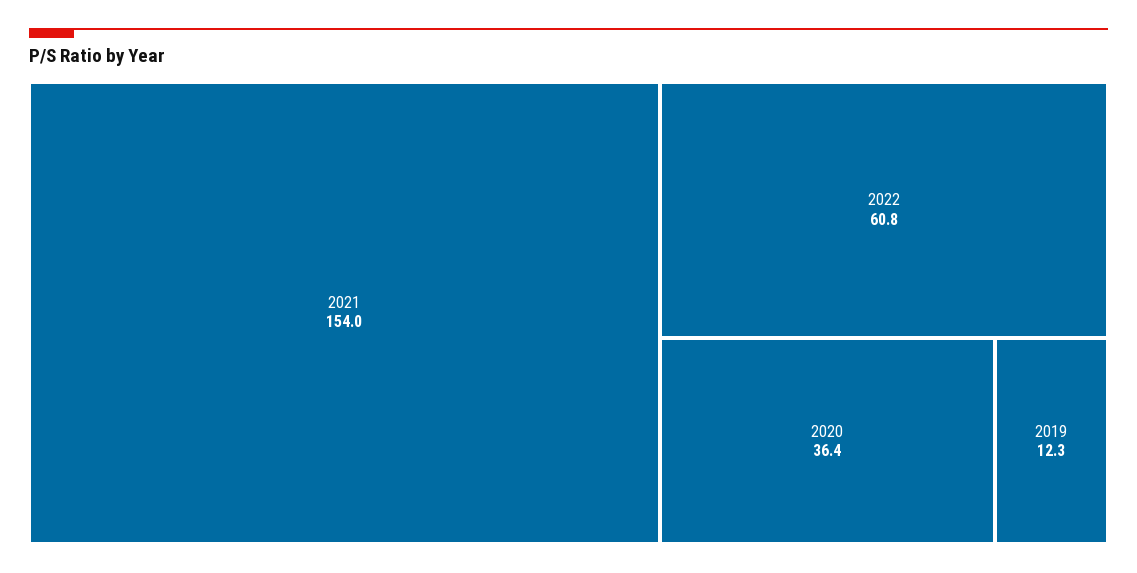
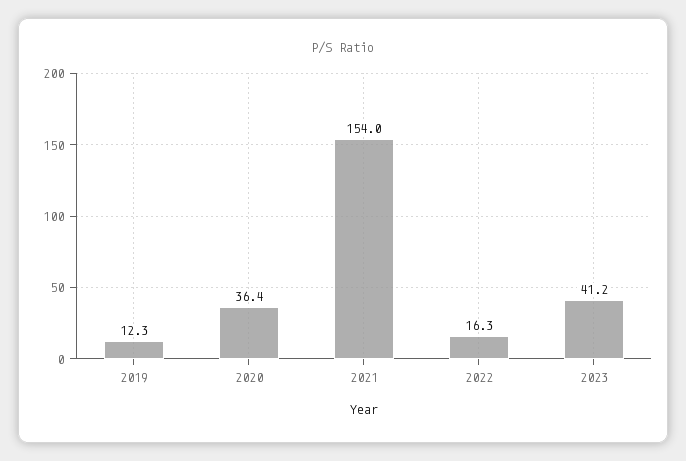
2022: 60.8 -> 16.3
2023: none -> 41.2

